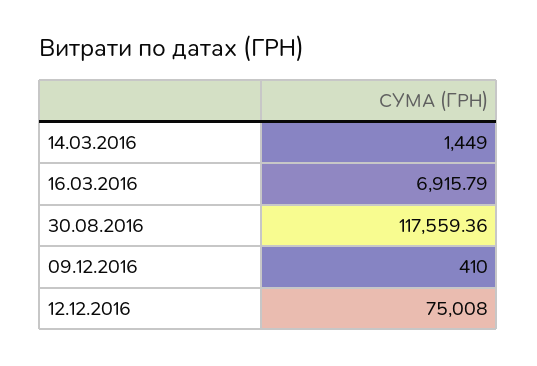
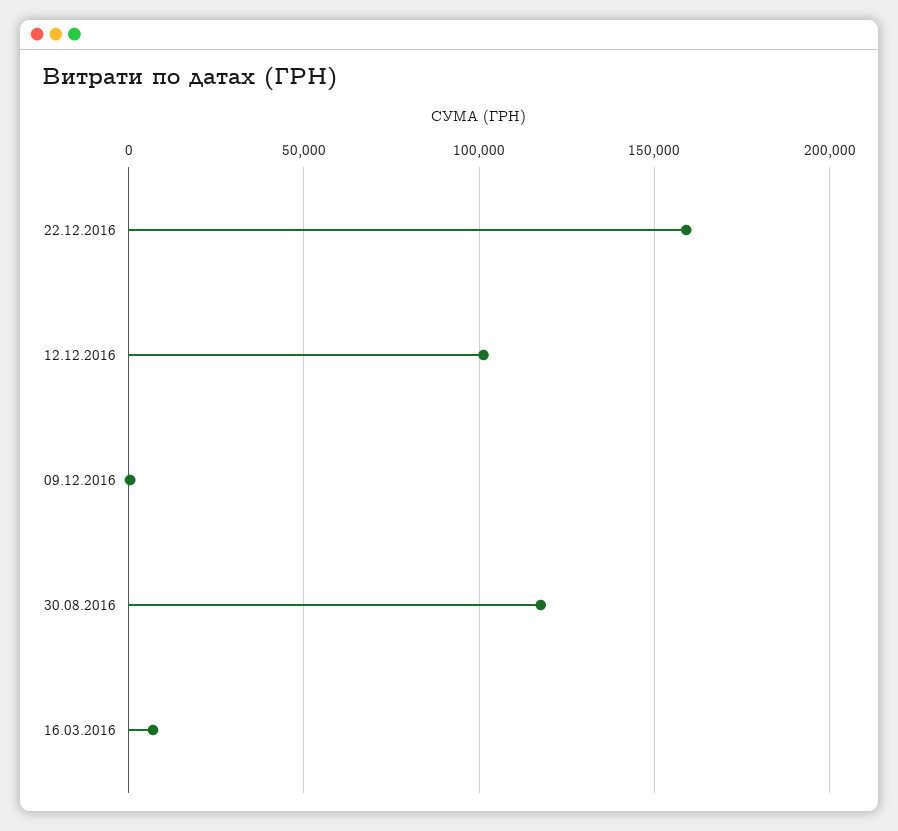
14.03.2016: 1449 -> none
12.12.2016: 75008 -> 100000
22.12.2016: none -> 160000

